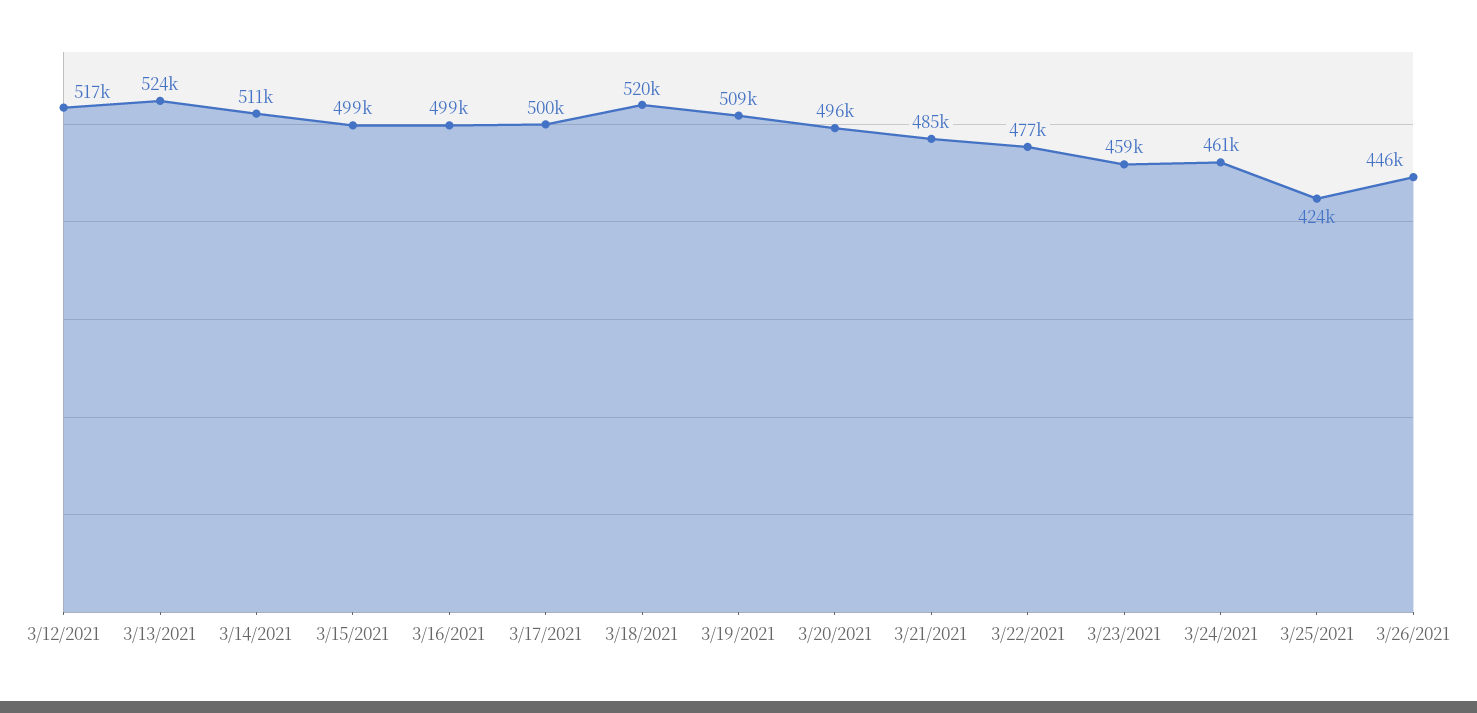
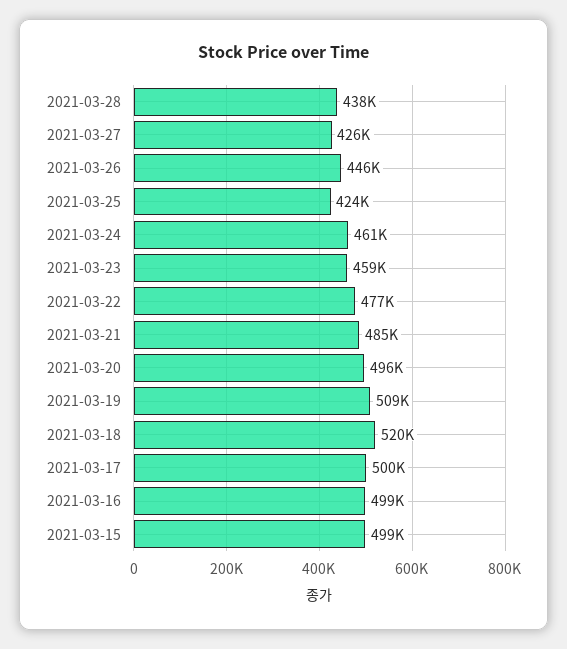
3/12/2021: 517000 -> none
3/13/2021: 524000 -> none
3/14/2021: 511000 -> none
2021-03-28: none -> 438000
2021-03-27: none -> 426000

